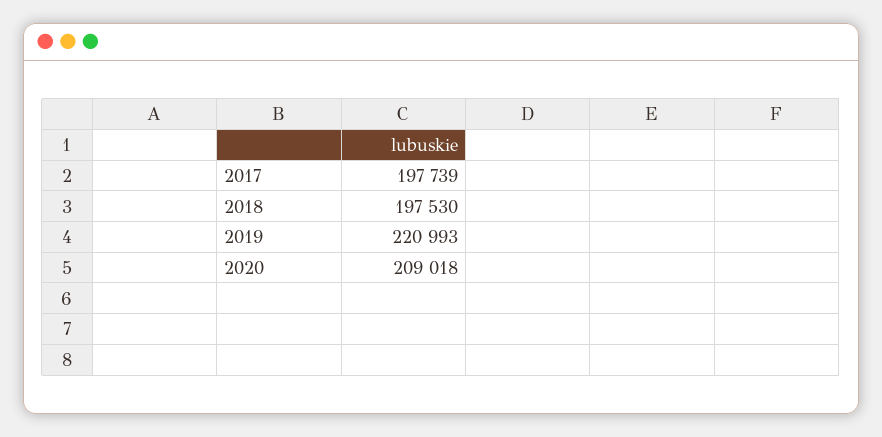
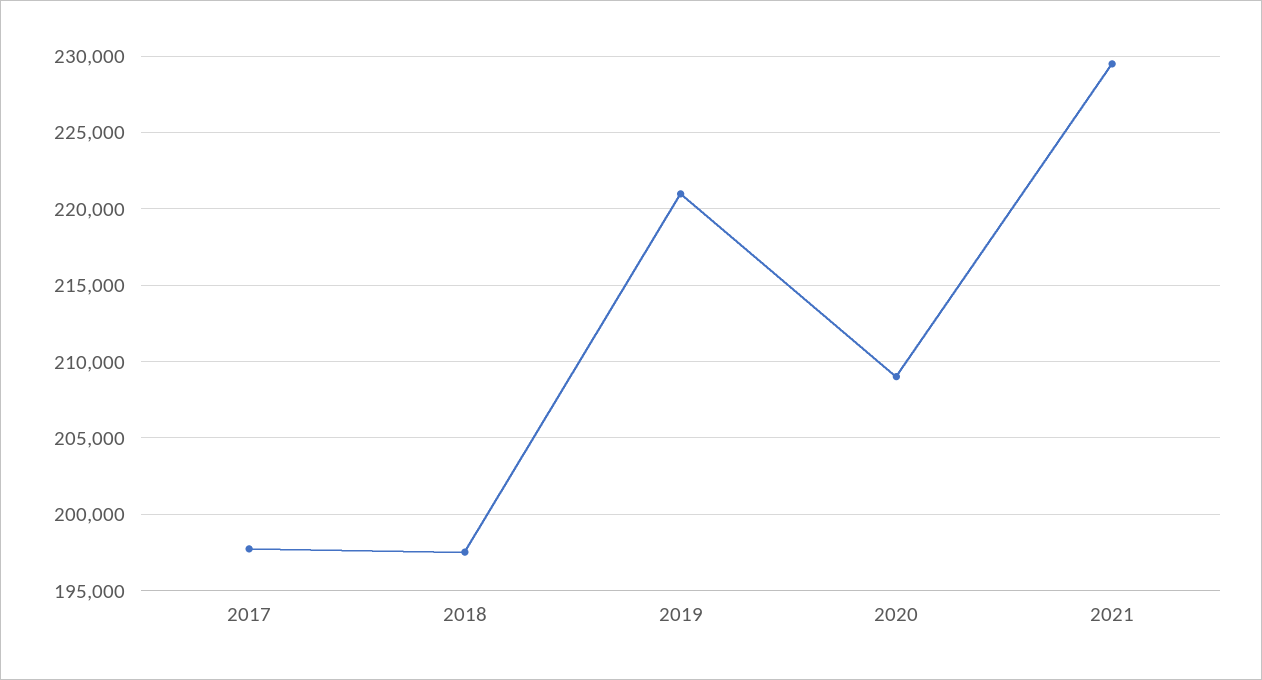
2021: none -> 229500

